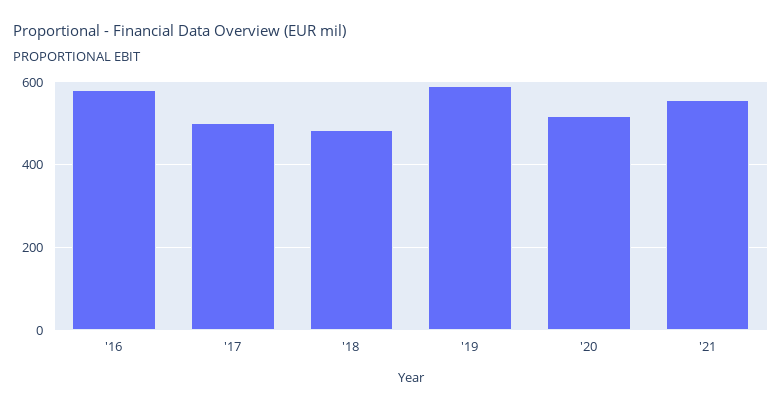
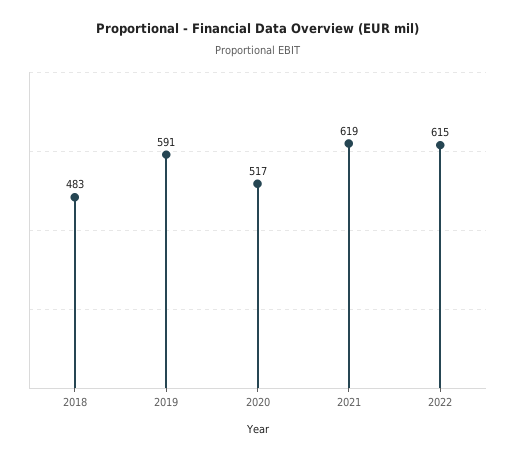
'16: 580 -> none
'17: 500 -> none
'21: 560 -> 619
2022: none -> 615

